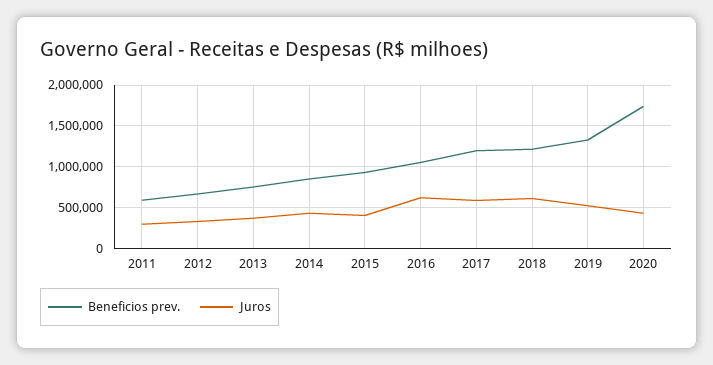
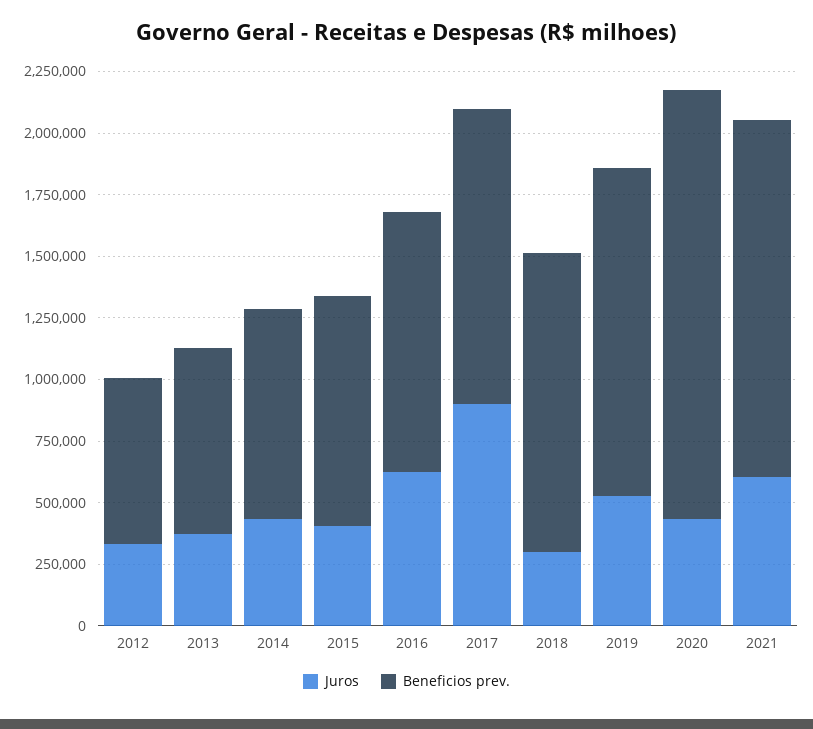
Beneficios prev., 2011: 600000 -> none
Juros, 2011: 300000 -> none
Juros, 2017: 600000 -> 900000
Juros, 2018: 600000 -> 300000
Juros, 2021: none -> 600000
Beneficios prev., 2021: none -> 1450000

